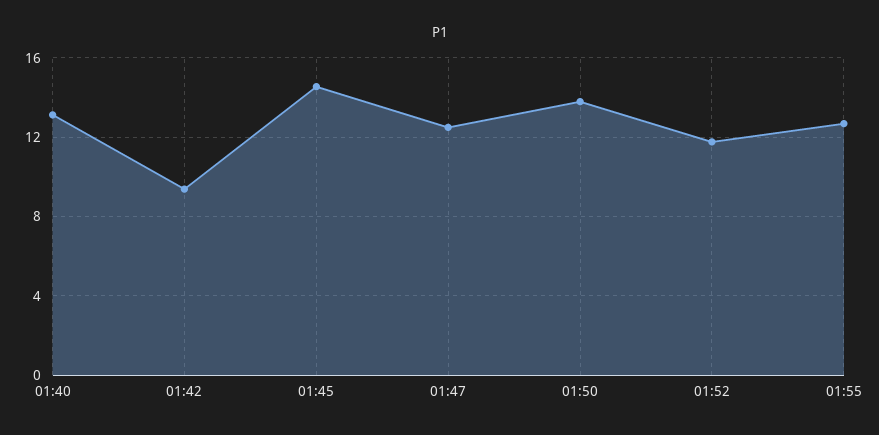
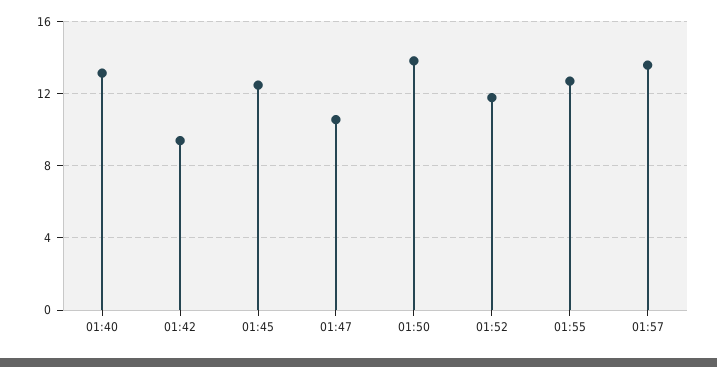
01:45: 14.5 -> 12.5
01:47: 12.5 -> 10.5
01:57: none -> 13.5

